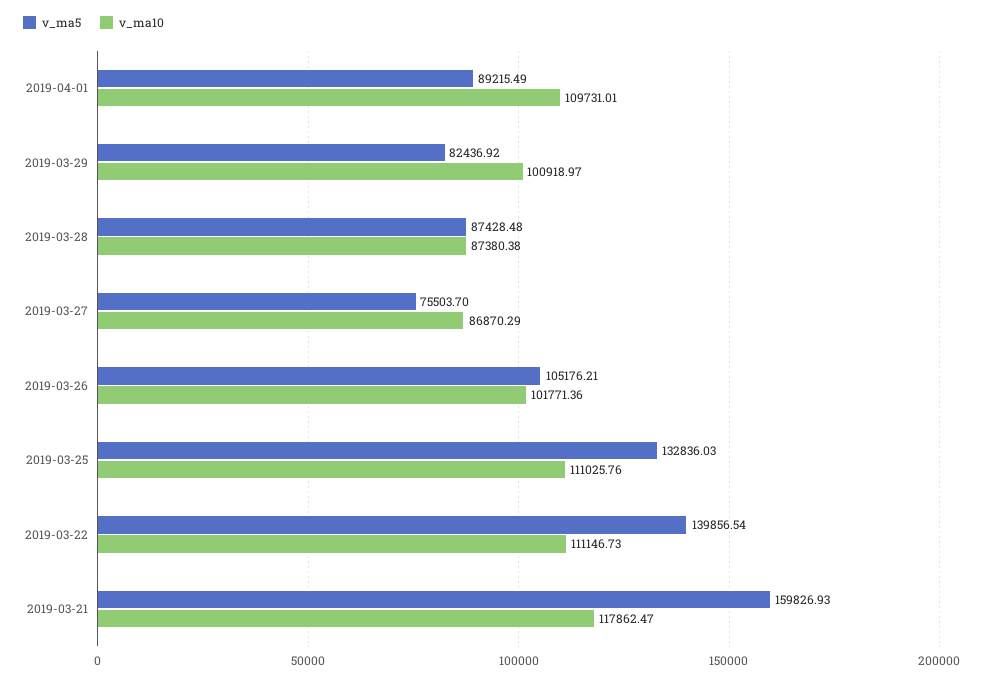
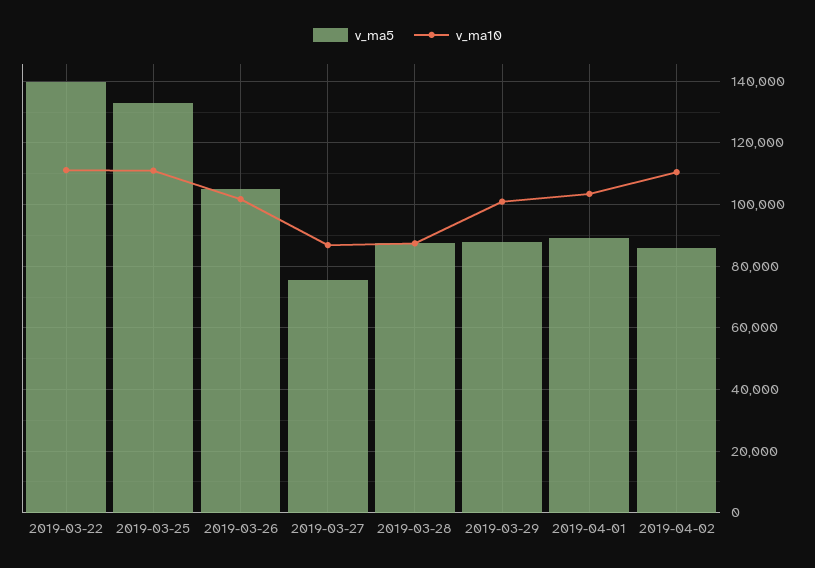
v_ma10, 2019-04-01: 109731.01 -> 104000
v_ma5, 2019-03-29: 82436.92 -> 88000
v_ma5, 2019-03-21: 159826.93 -> none
v_ma10, 2019-03-21: 117862.47 -> none
v_ma5, 2019-04-02: none -> 86000
v_ma10, 2019-04-02: none -> 110000

